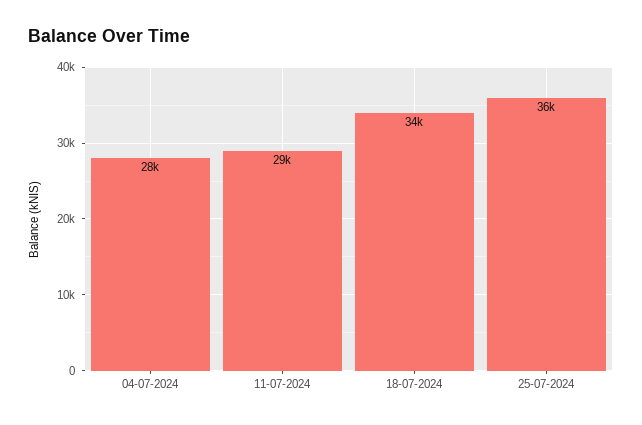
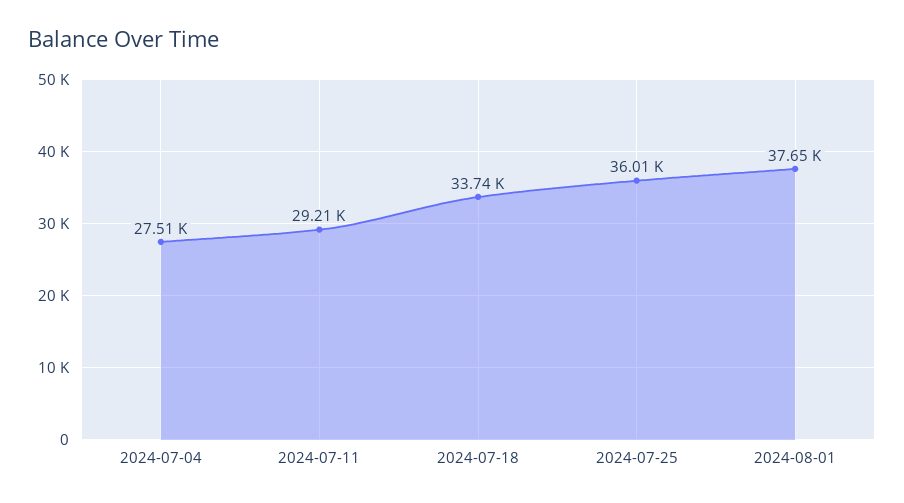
2024-08-01: none -> 37650

